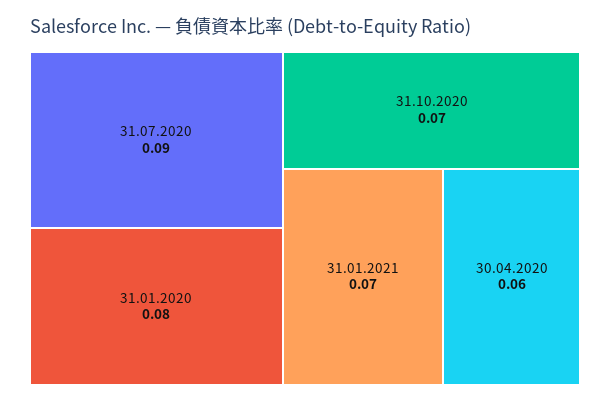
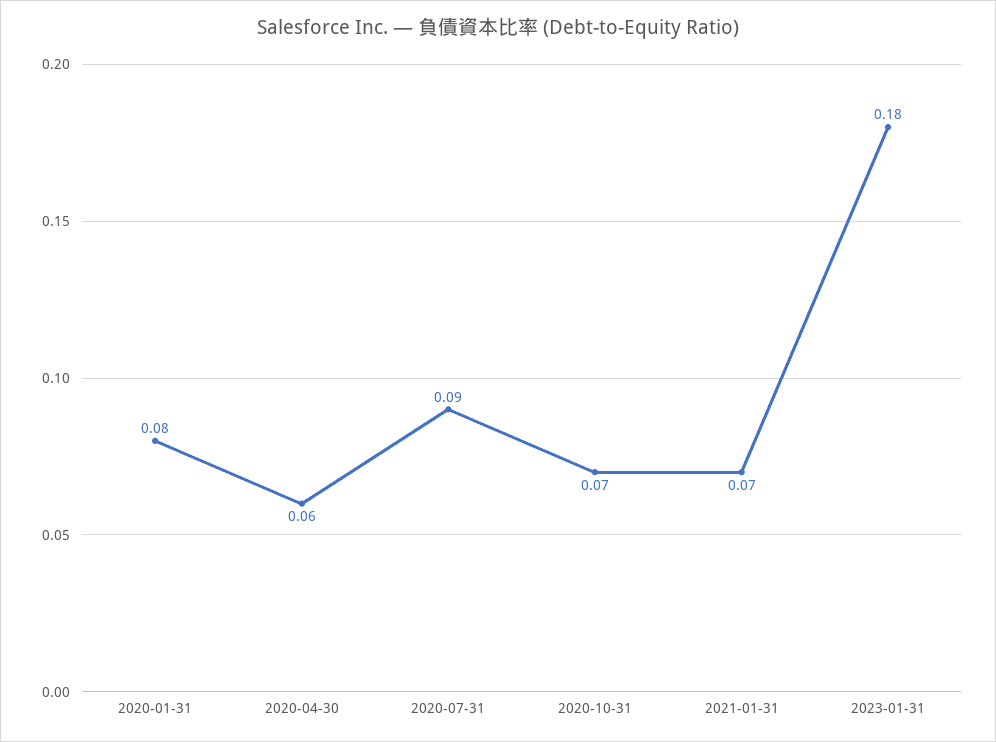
2023-01-31: none -> 0.18

